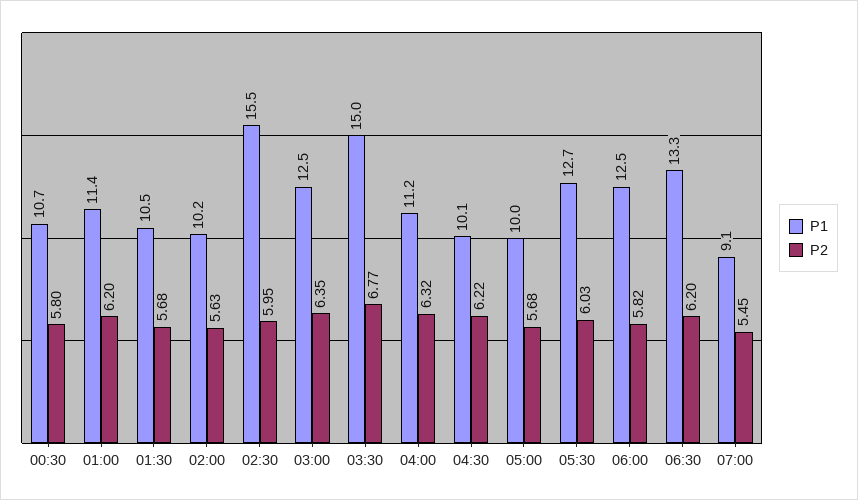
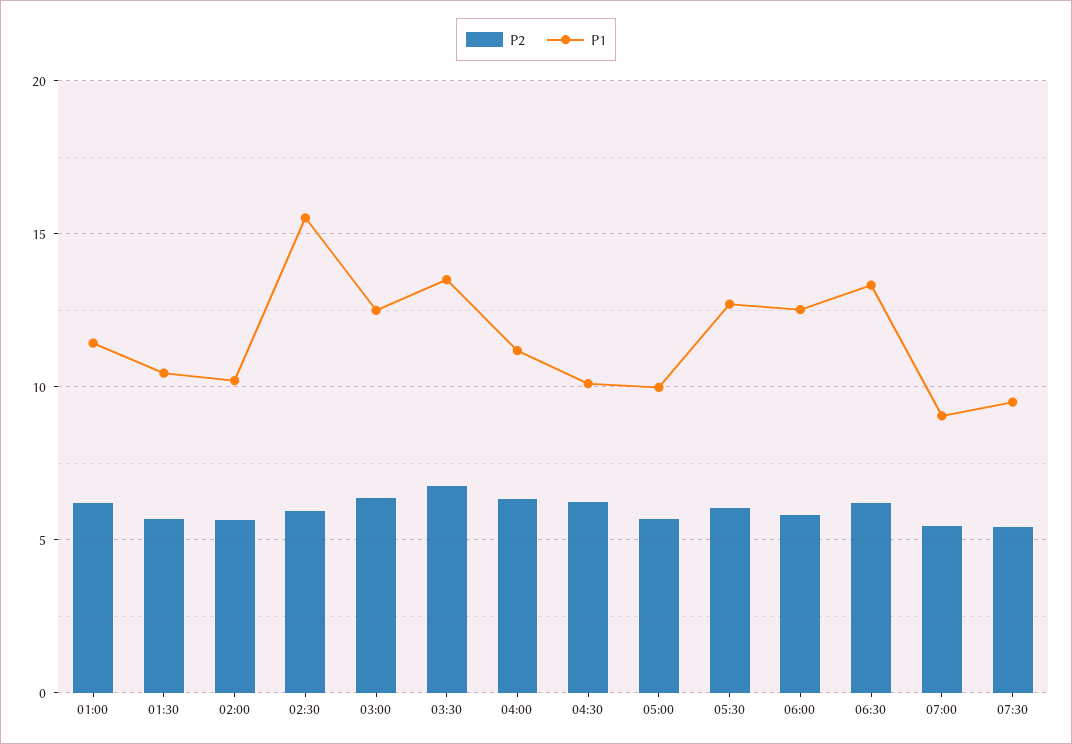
P1, 00:30: 10.7 -> none
P2, 00:30: 5.8 -> none
P1, 03:30: 15 -> 13.5
P2, 07:30: none -> 5.5
P1, 07:30: none -> 9.5

